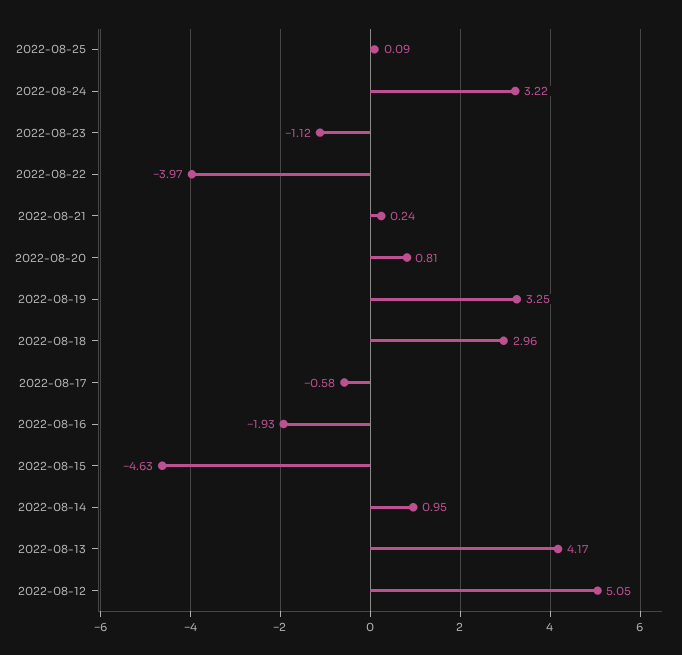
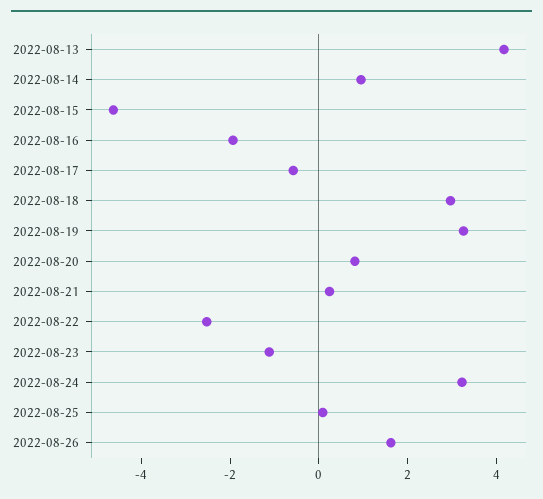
2022-08-22: -3.97 -> -2.5
2022-08-12: 5.05 -> none
2022-08-26: none -> 1.5

